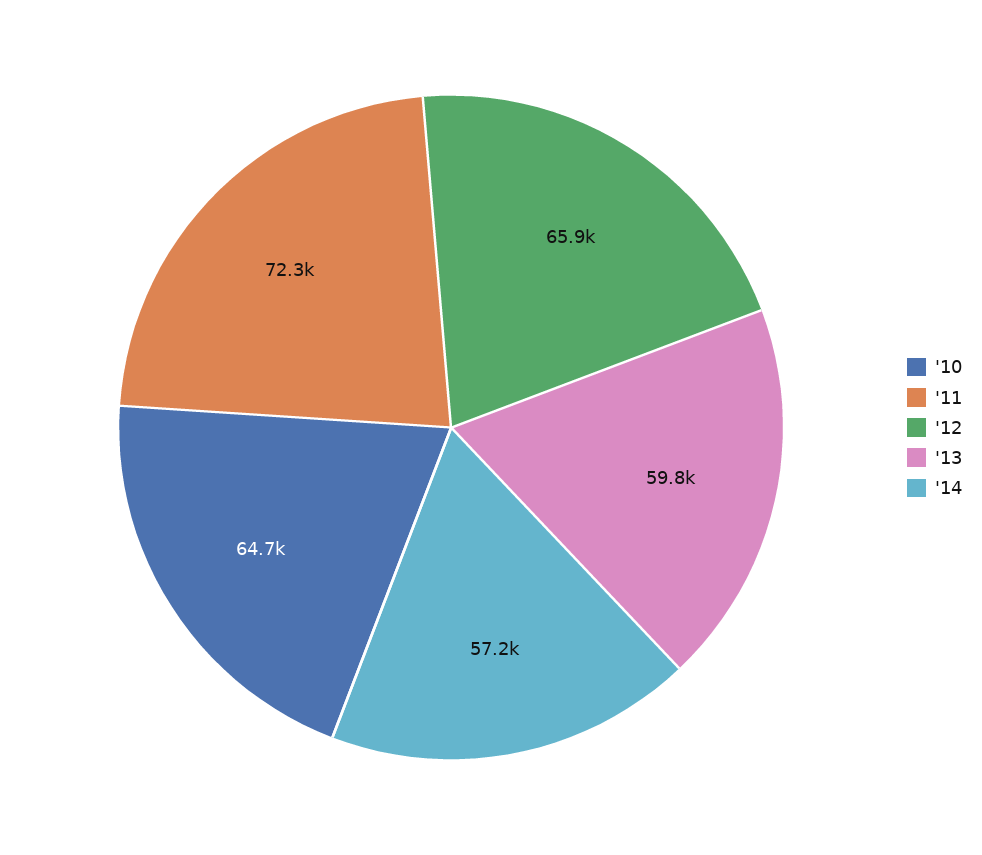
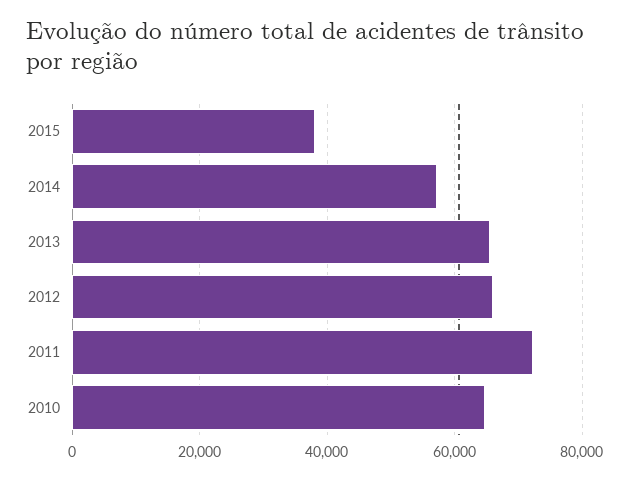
'13: 59800 -> 66000
2015: none -> 38000

